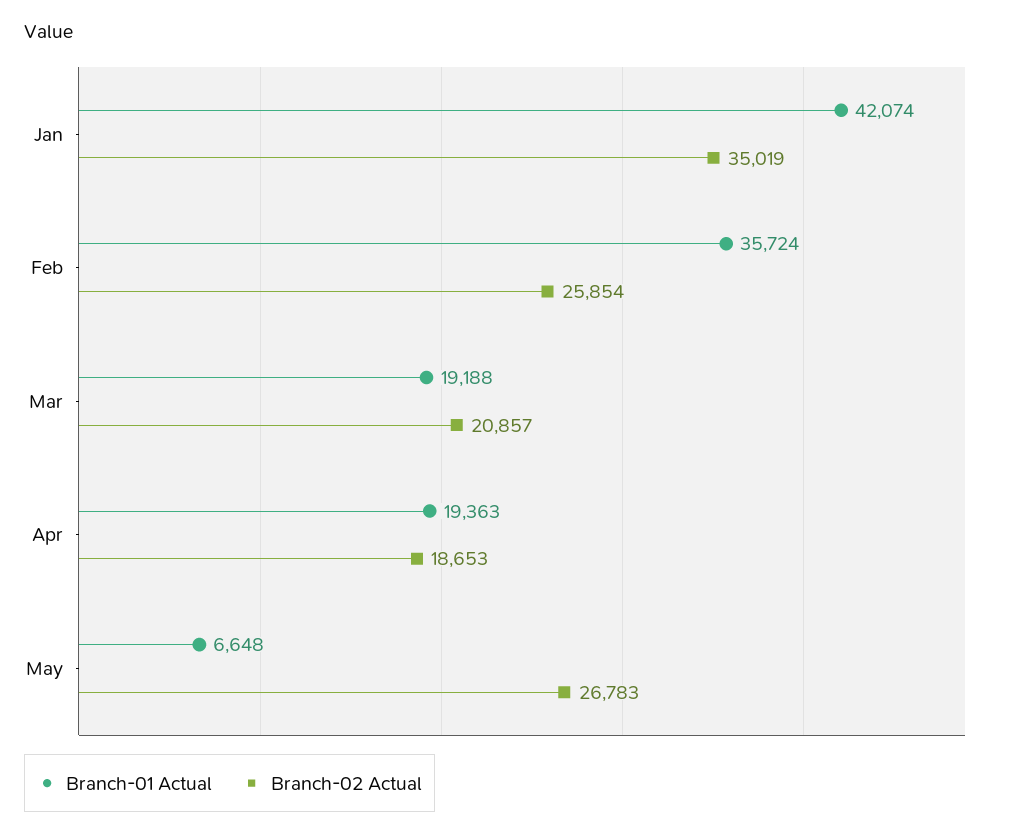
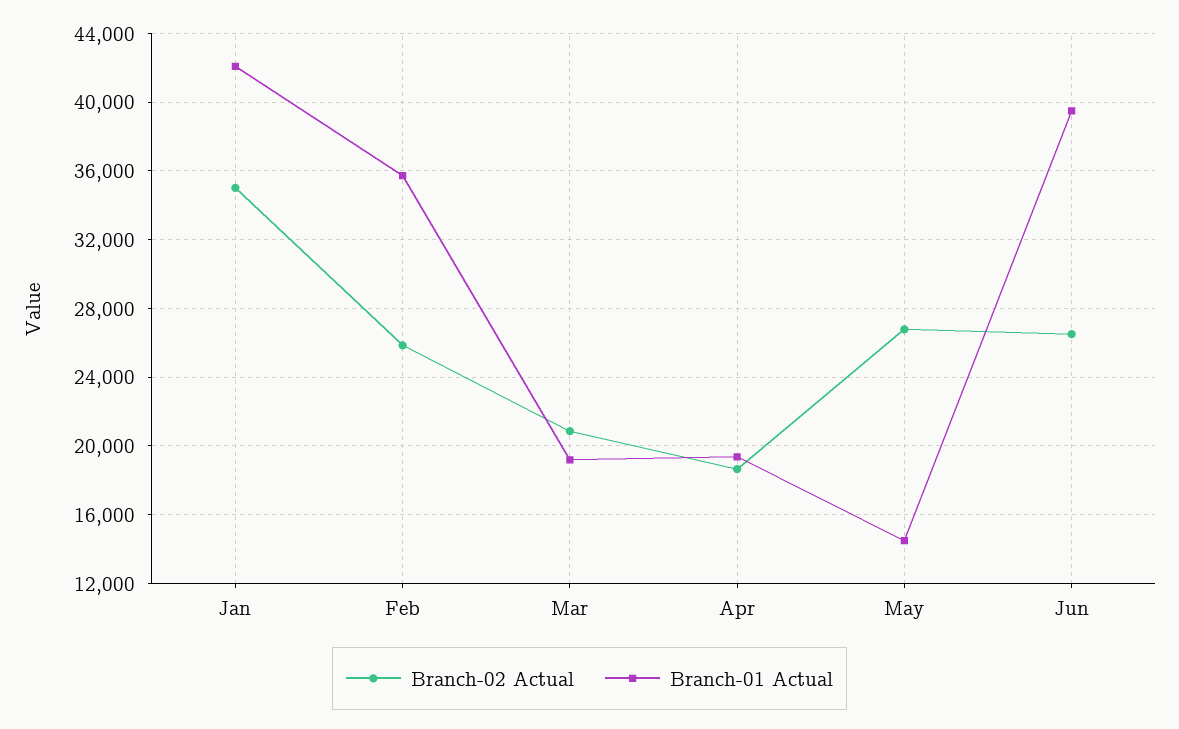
Branch-01 Actual, May: 6648 -> 14500
Branch-02 Actual, Jun: none -> 26500
Branch-01 Actual, Jun: none -> 39500

